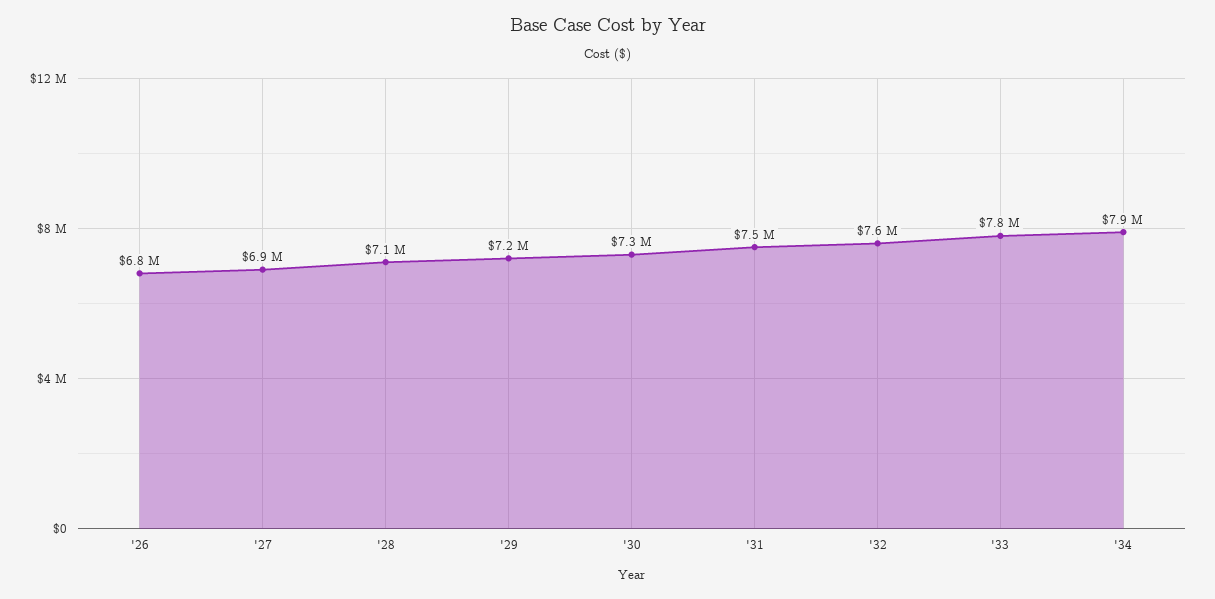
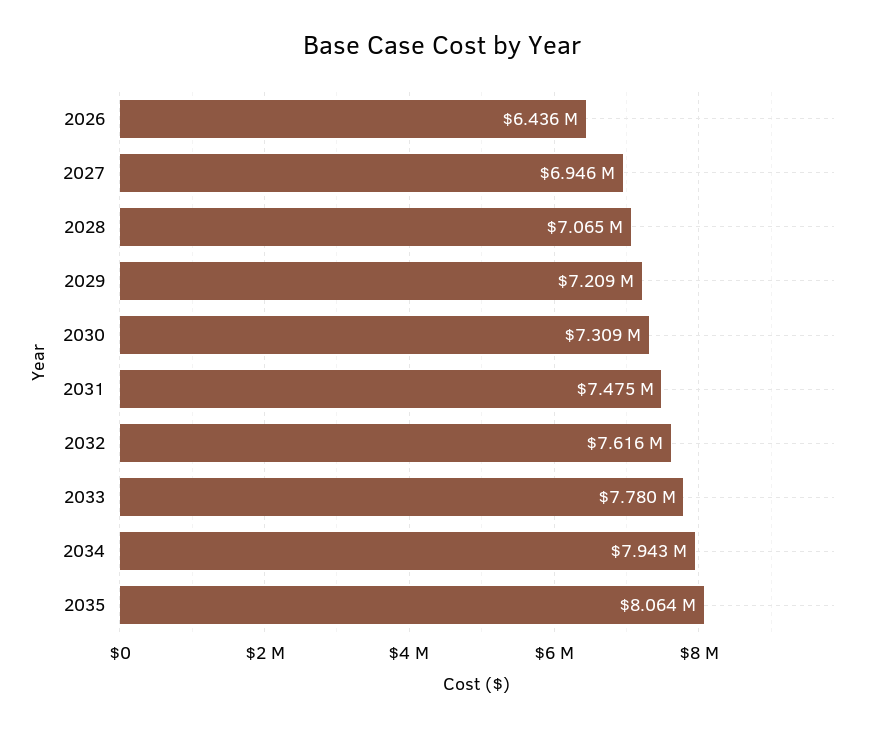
'26: 6800000 -> 6436000
2035: none -> 8064000

